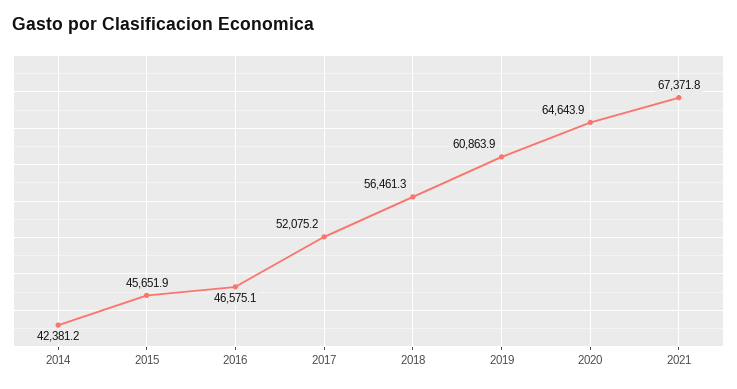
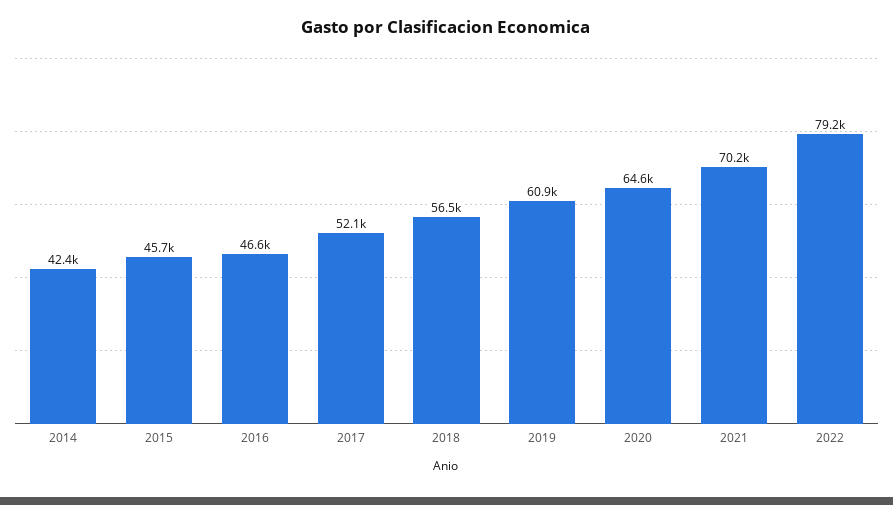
2021: 67371.8 -> 70200
2022: none -> 79200

